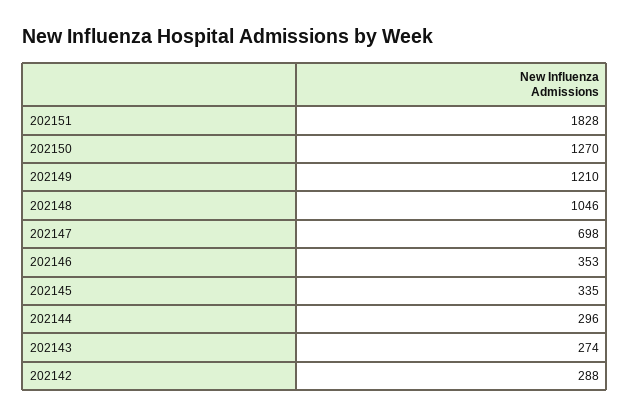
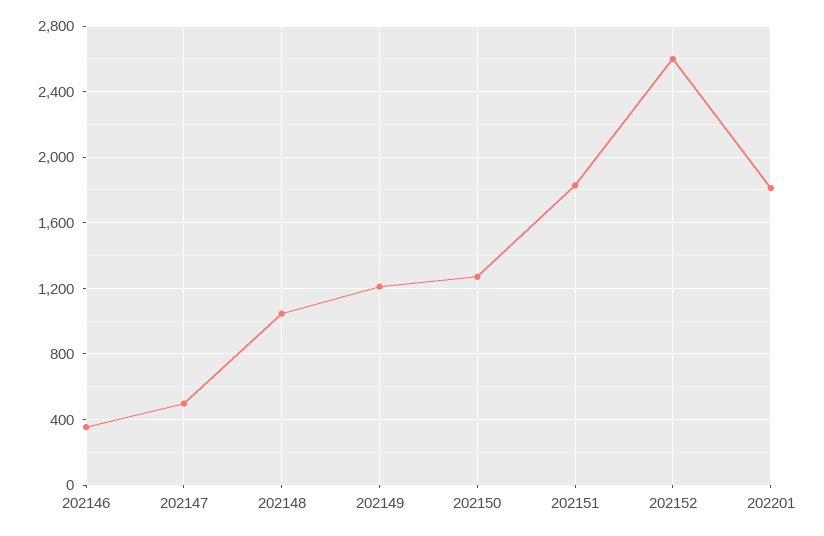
202147: 698 -> 500
202145: 335 -> none
202144: 296 -> none
202143: 274 -> none
202142: 288 -> none
202152: none -> 2600
202201: none -> 1800

